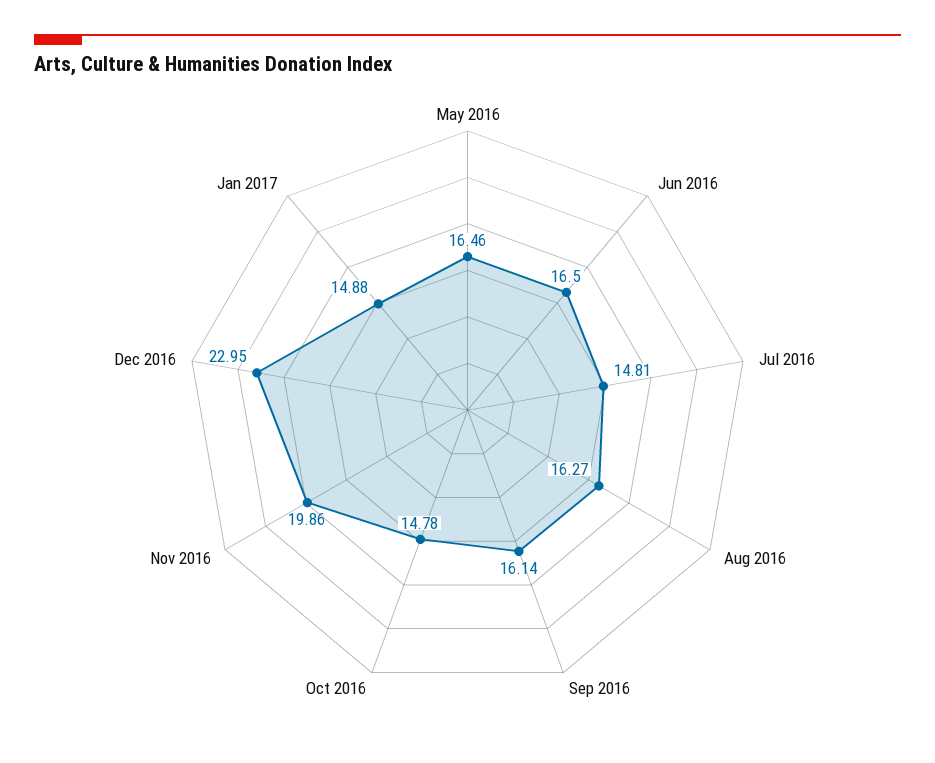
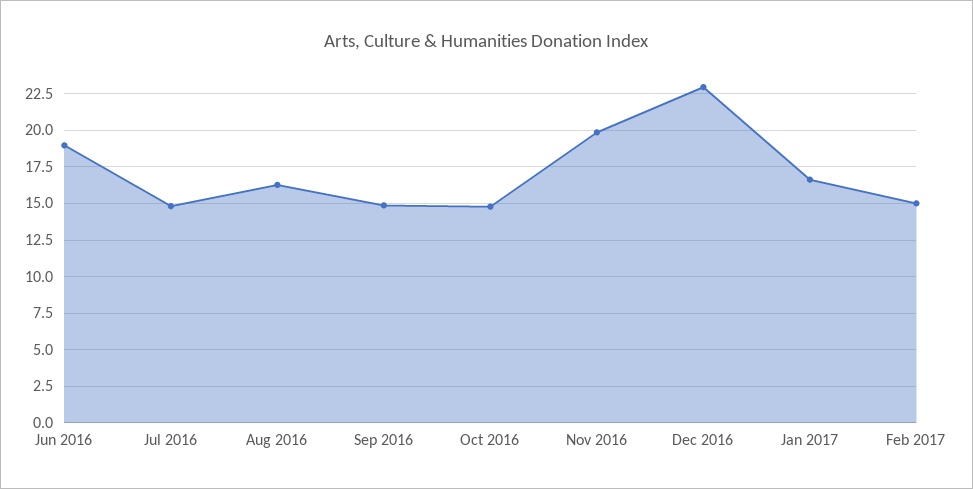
May 2016: 16.46 -> none
Jun 2016: 16.5 -> 19
Sep 2016: 16.14 -> 15
Jan 2017: 14.88 -> 16.5
Feb 2017: none -> 15

